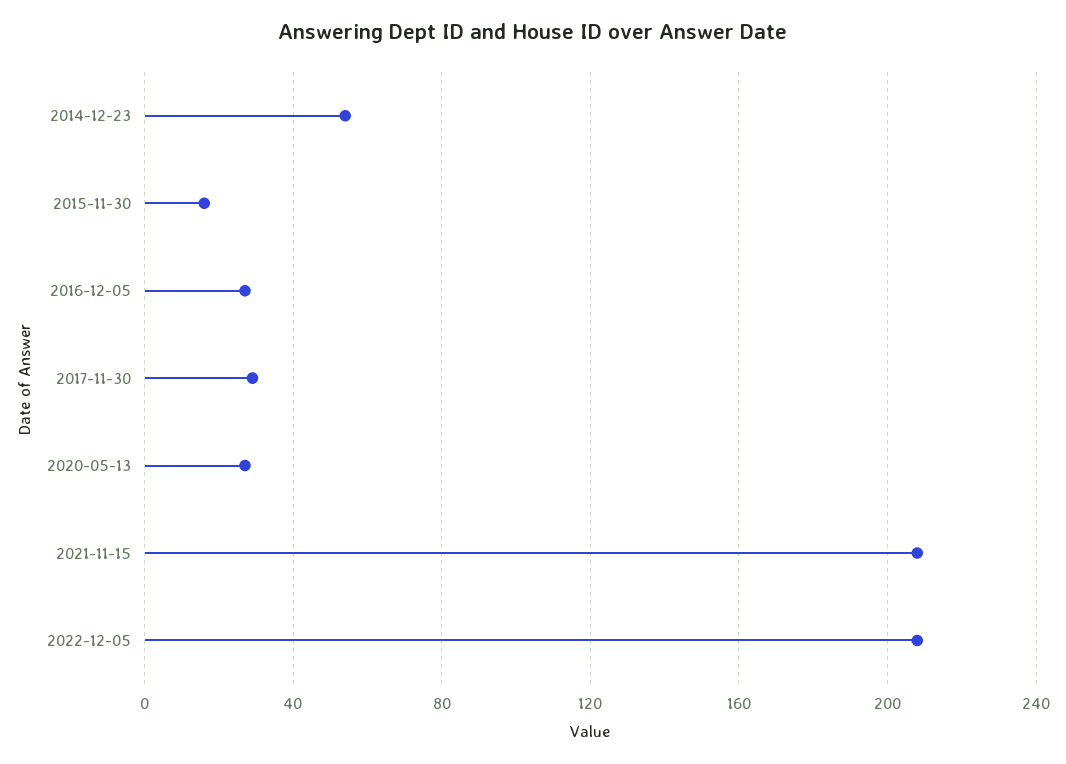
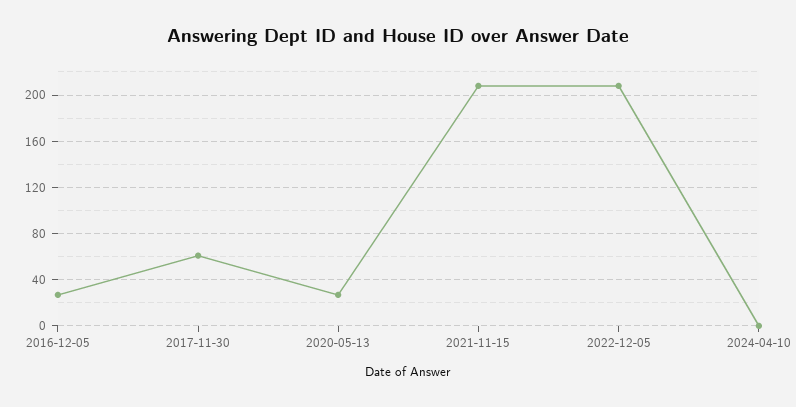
2014-12-23: 55 -> none
2015-11-30: 15 -> none
2017-11-30: 30 -> 60
2024-04-10: none -> 0

